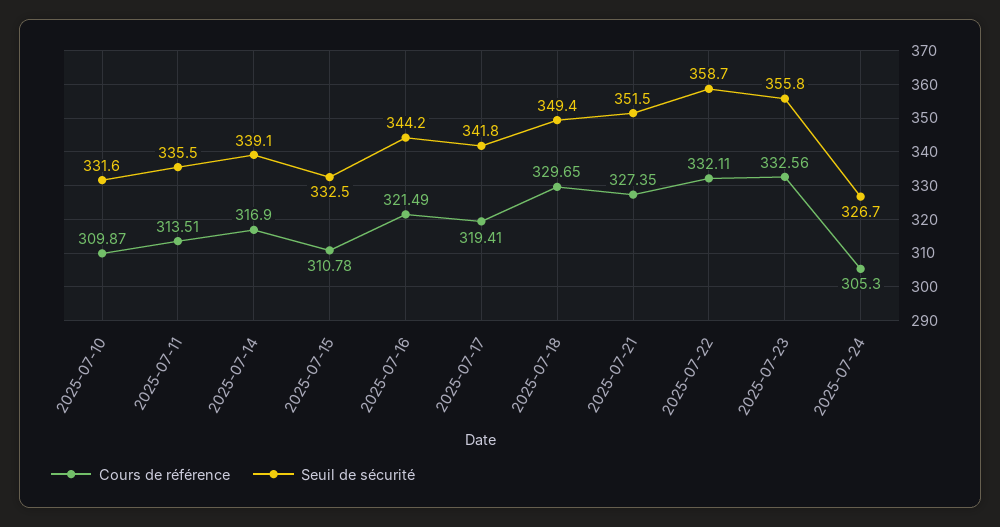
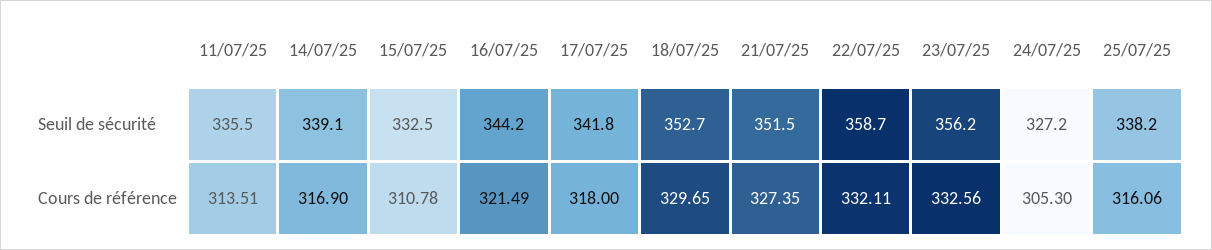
Cours de référence, 2025-07-10: 309.87 -> none
Seuil de sécurité, 2025-07-10: 331.6 -> none
Cours de référence, 2025-07-17: 319.41 -> 318
Seuil de sécurité, 2025-07-18: 349.4 -> 352.7
Seuil de sécurité, 2025-07-23: 355.8 -> 356.2
Seuil de sécurité, 2025-07-24: 326.7 -> 327.2
Seuil de sécurité, 25/07/25: none -> 338.2
Cours de référence, 25/07/25: none -> 316.06

